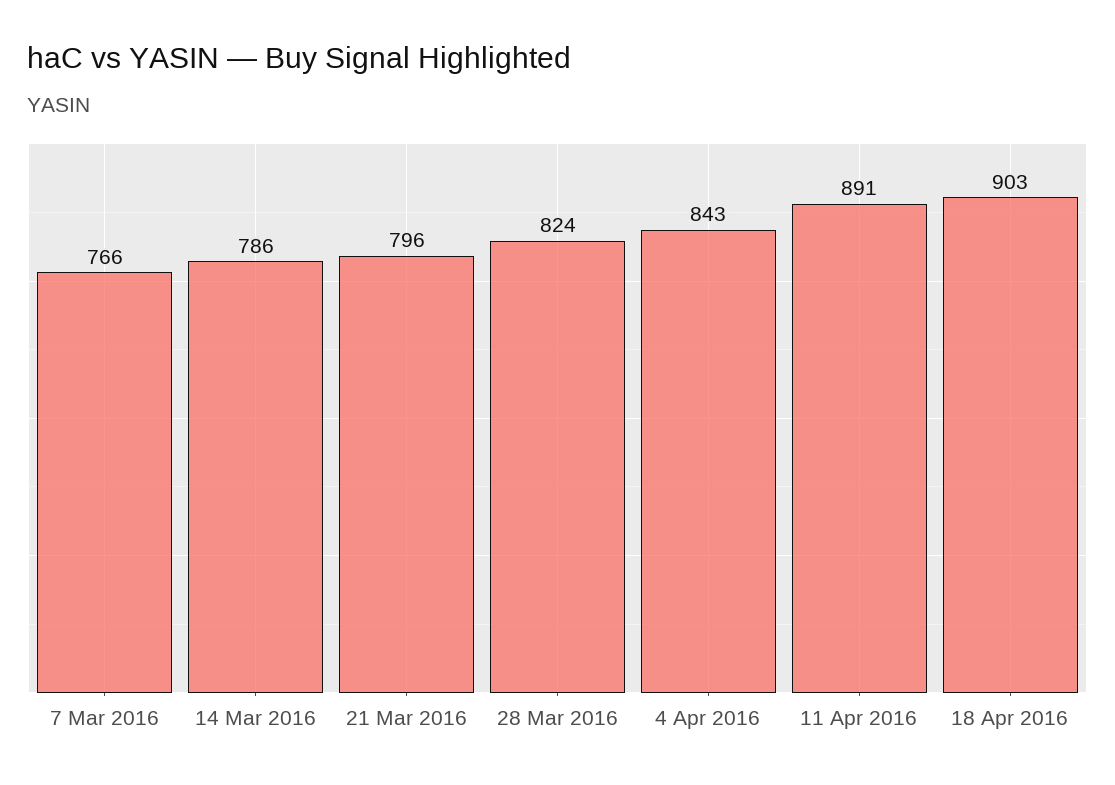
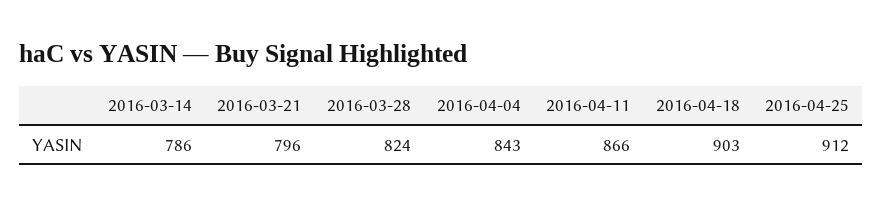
7 Mar 2016: 766 -> none
11 Apr 2016: 891 -> 866
2016-04-25: none -> 912

